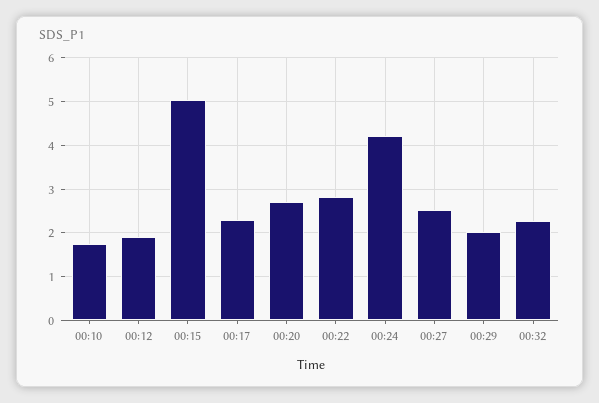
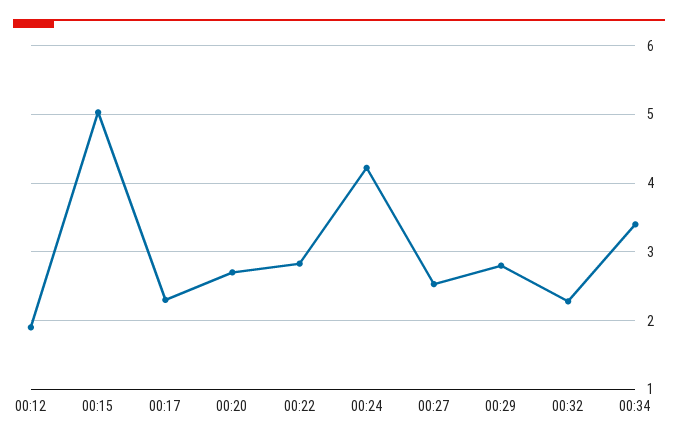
00:10: 1.8 -> none
00:29: 2 -> 2.8
00:34: none -> 3.4

